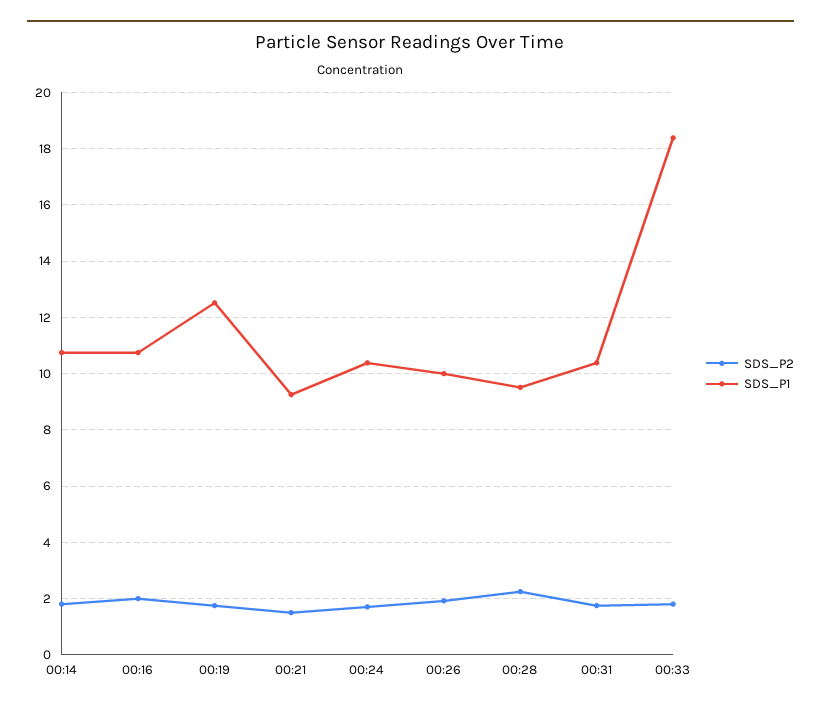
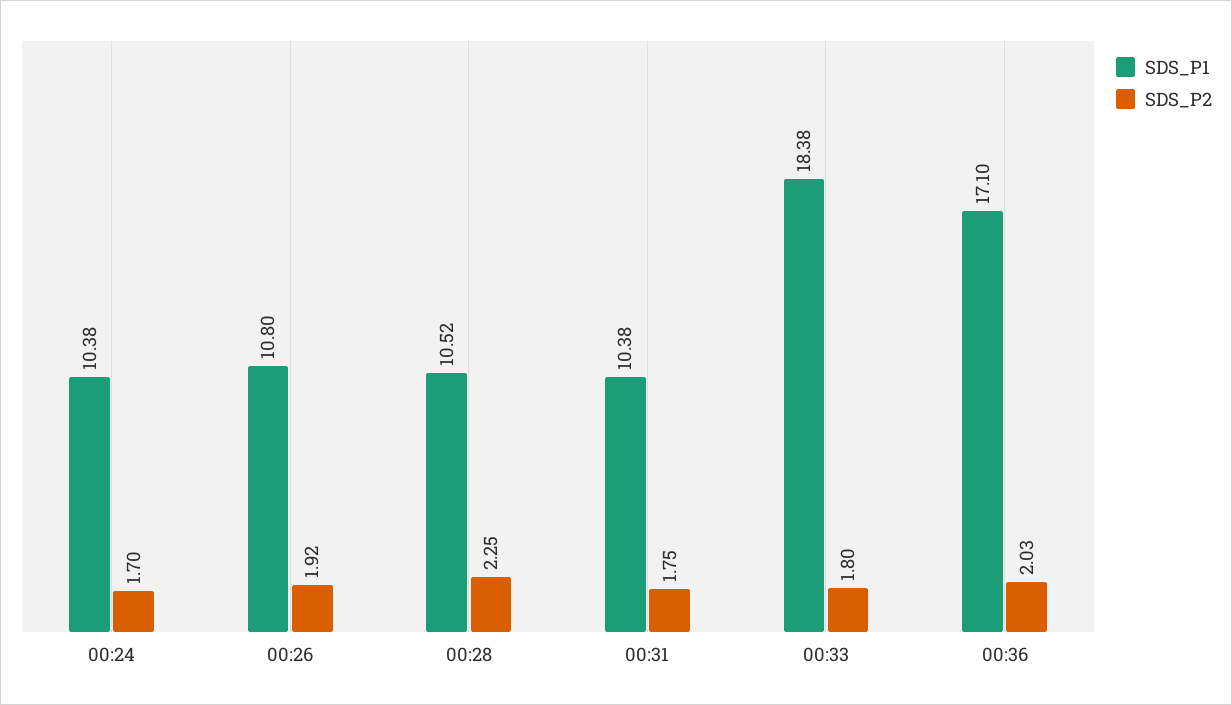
SDS_P2, 00:14: 1.75 -> none
SDS_P1, 00:14: 10.75 -> none
SDS_P2, 00:16: 2 -> none
SDS_P1, 00:16: 10.75 -> none
SDS_P2, 00:19: 1.75 -> none
SDS_P1, 00:19: 12.5 -> none
SDS_P2, 00:21: 1.5 -> none
SDS_P1, 00:21: 9.25 -> none
SDS_P1, 00:26: 10 -> 10.8
SDS_P1, 00:28: 9.5 -> 10.52
SDS_P1, 00:36: none -> 17.1
SDS_P2, 00:36: none -> 2.03

